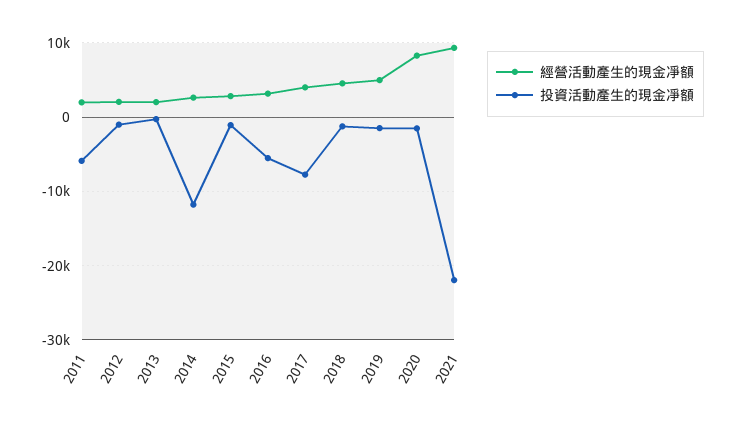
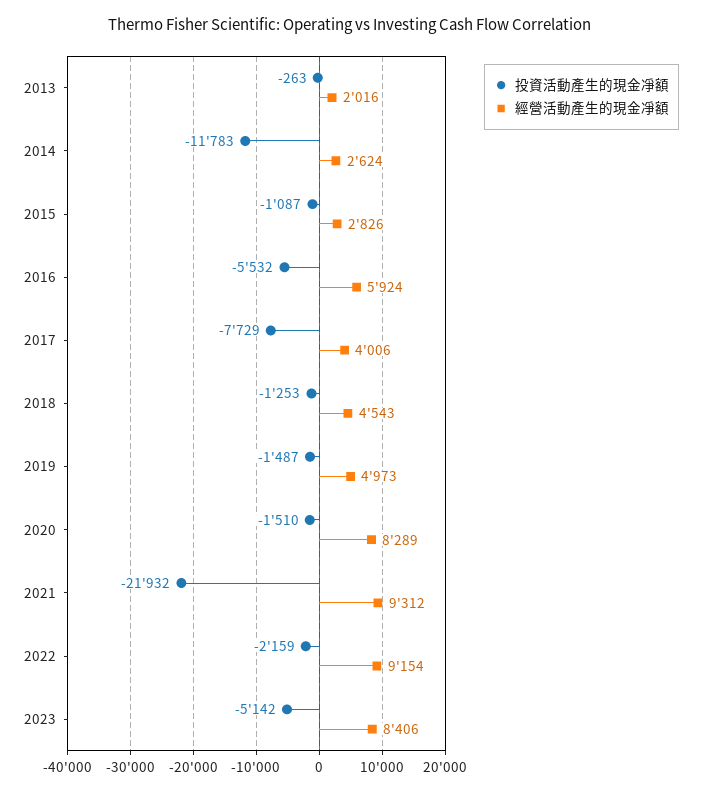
經營活動產生的現金凈額, 2011: 2000 -> none
投資活動產生的現金凈額, 2011: -6000 -> none
經營活動產生的現金凈額, 2012: 2000 -> none
投資活動產生的現金凈額, 2012: -1000 -> none
經營活動產生的現金凈額, 2016: 3000 -> 5924
投資活動產生的現金凈額, 2022: none -> -2159
經營活動產生的現金凈額, 2022: none -> 9154
投資活動產生的現金凈額, 2023: none -> -5142
經營活動產生的現金凈額, 2023: none -> 8406

